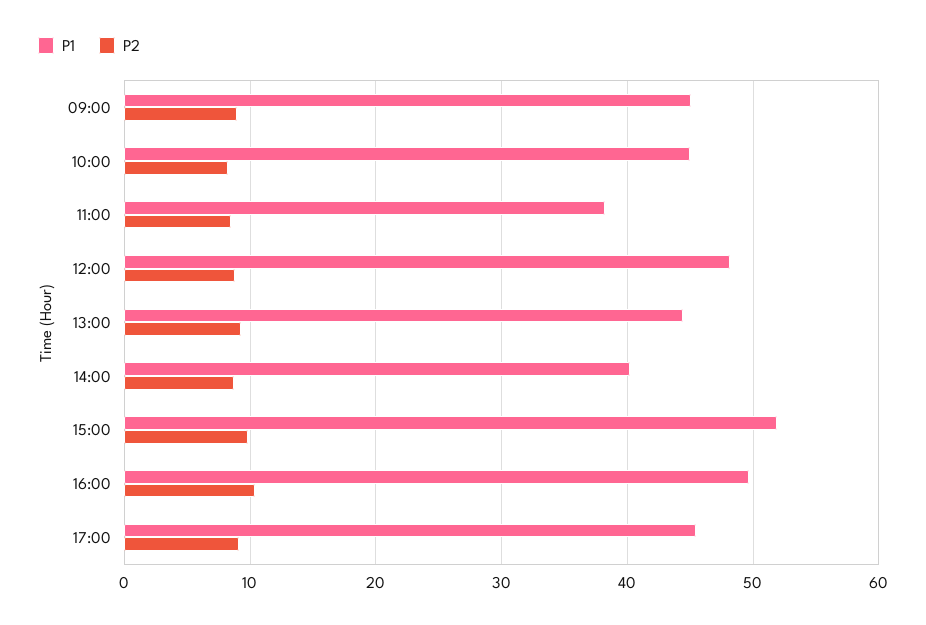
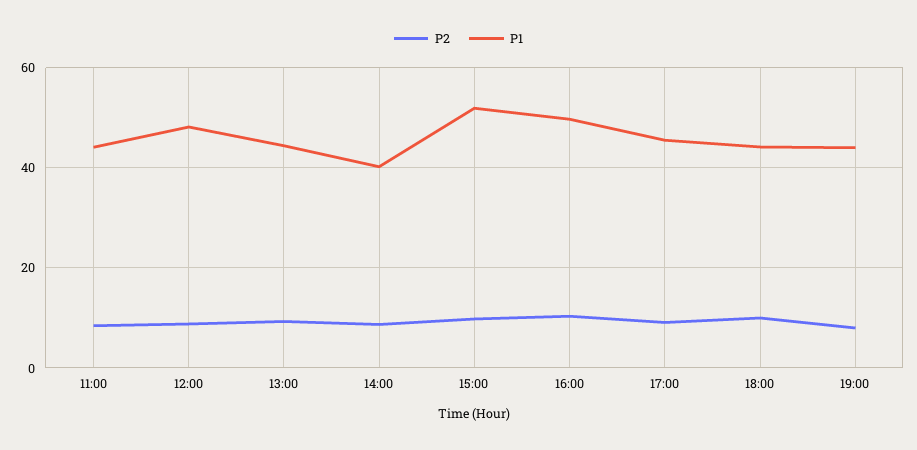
P1, 09:00: 45 -> none
P2, 09:00: 9 -> none
P1, 10:00: 45 -> none
P2, 10:00: 8 -> none
P1, 11:00: 38 -> 44
P2, 18:00: none -> 10
P1, 18:00: none -> 44
P2, 19:00: none -> 8
P1, 19:00: none -> 44

